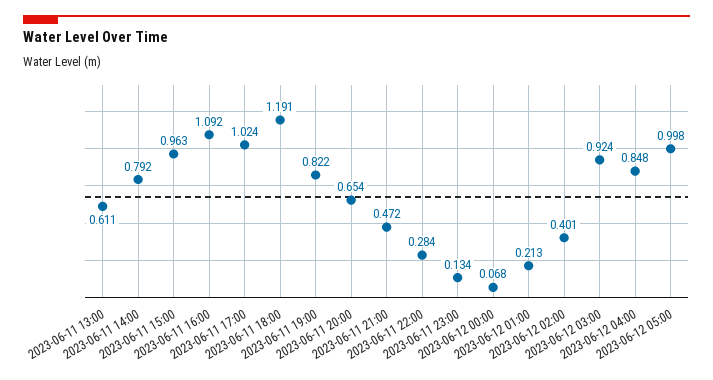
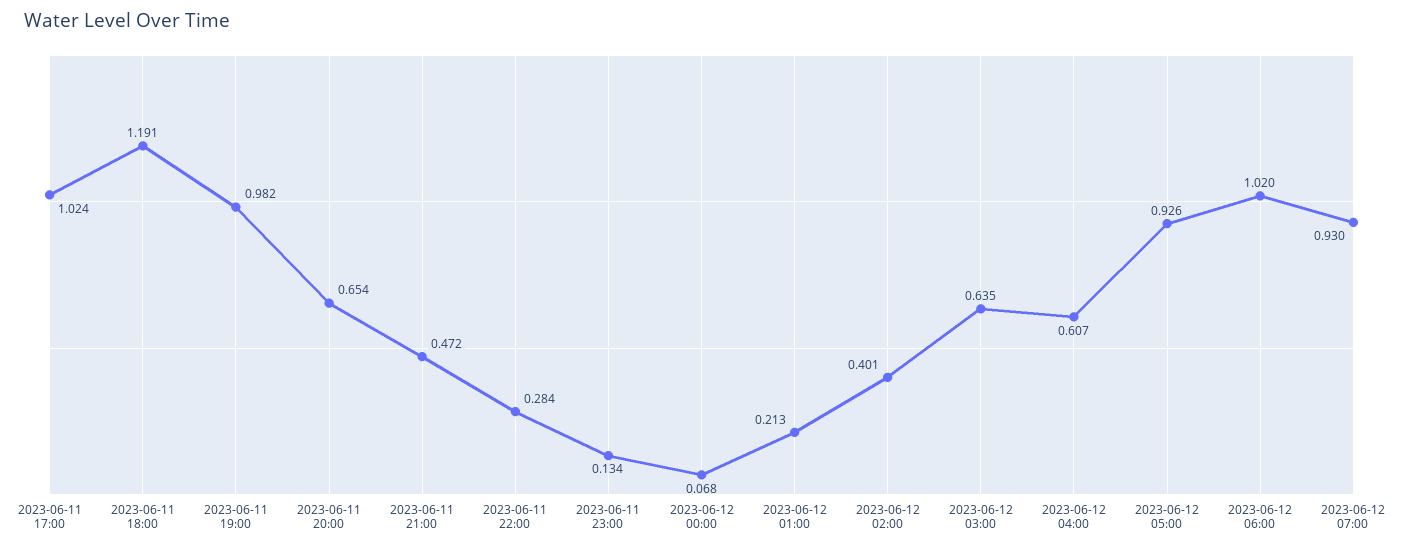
2023-06-11 13:00: 0.611 -> none
2023-06-11 14:00: 0.792 -> none
2023-06-11 15:00: 0.963 -> none
2023-06-11 16:00: 1.092 -> none
2023-06-11 19:00: 0.822 -> 0.982
2023-06-12 03:00: 0.924 -> 0.635
2023-06-12 04:00: 0.848 -> 0.607
2023-06-12 05:00: 0.998 -> 0.926
2023-06-12 06:00: none -> 1.02
2023-06-12 07:00: none -> 0.93

